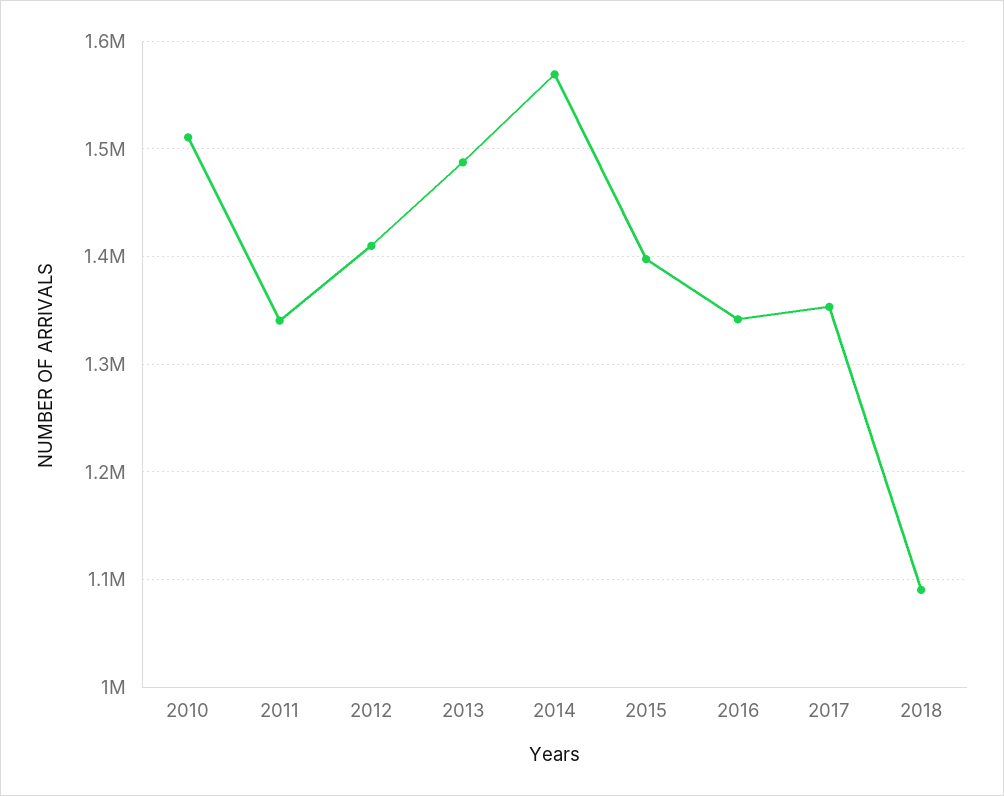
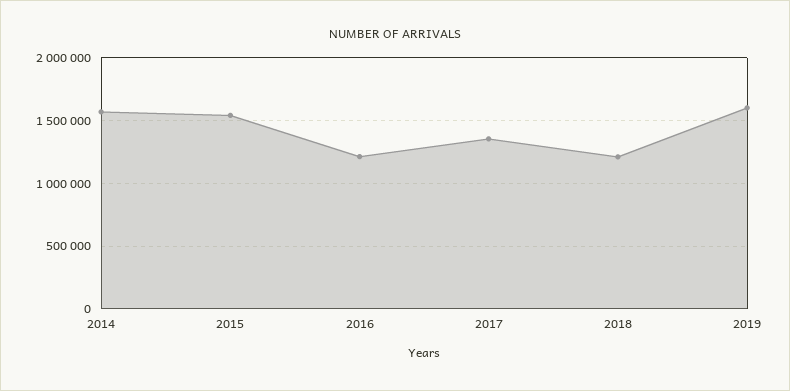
2010: 1510000 -> none
2011: 1340000 -> none
2012: 1410000 -> none
2013: 1490000 -> none
2015: 1400000 -> 1550000
2016: 1340000 -> 1200000
2018: 1090000 -> 1200000
2019: none -> 1600000

